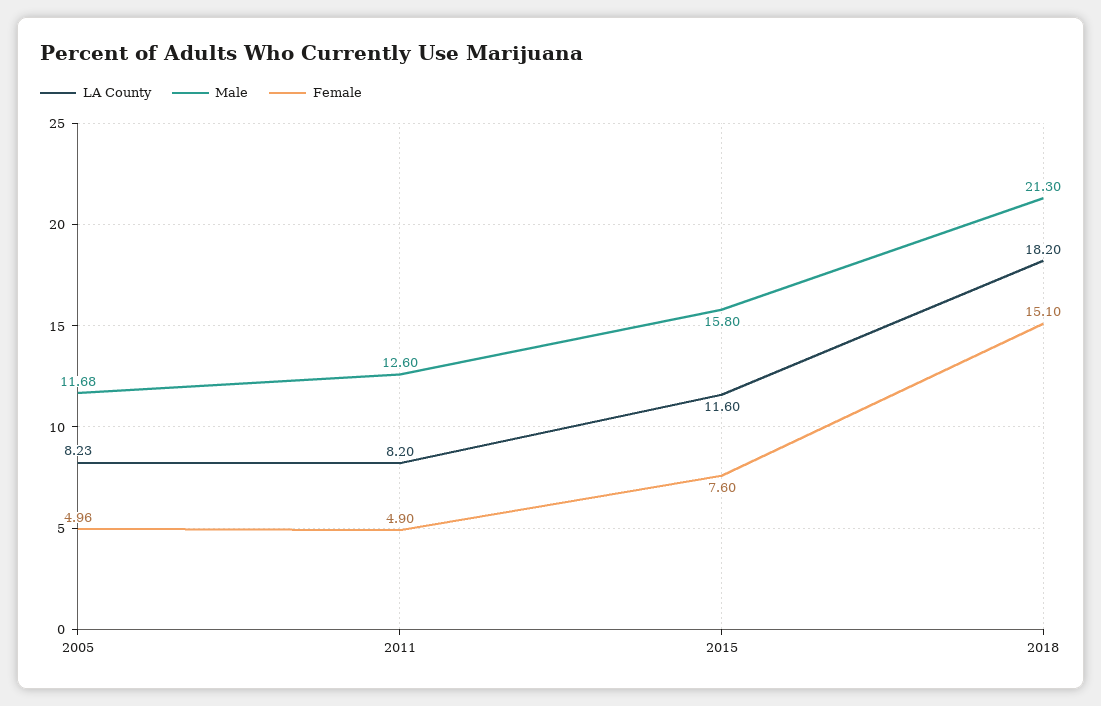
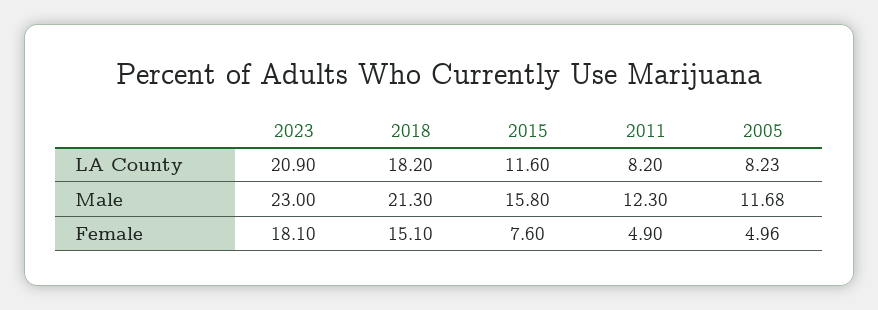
Male, 2011: 12.6 -> 12.3
LA County, 2023: none -> 20.9
Male, 2023: none -> 23
Female, 2023: none -> 18.1

